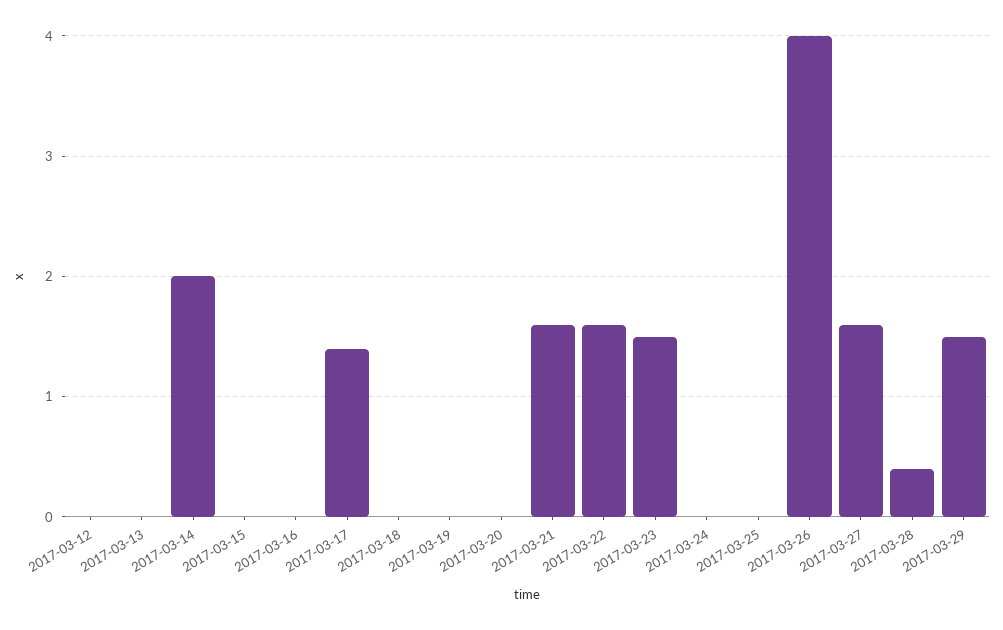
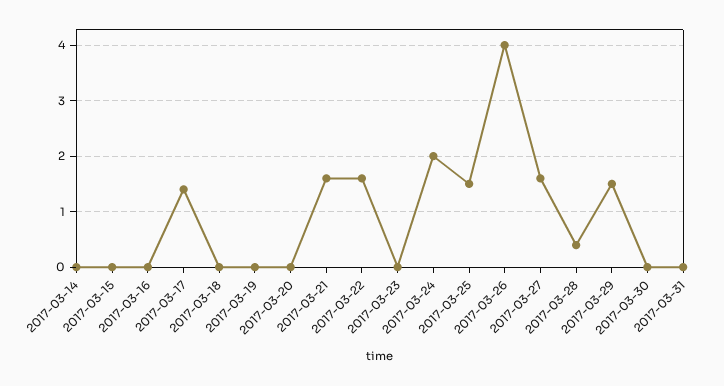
2017-03-12: 0 -> none
2017-03-13: 0 -> none
2017-03-14: 2 -> 0
2017-03-23: 1.5 -> 0
2017-03-24: 0 -> 2
2017-03-25: 0 -> 1.5
2017-03-30: none -> 0
2017-03-31: none -> 0

